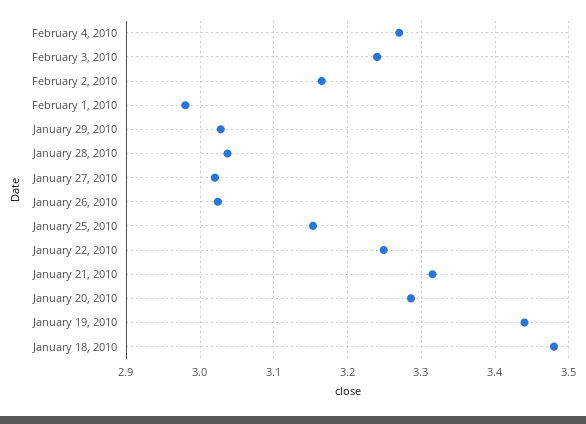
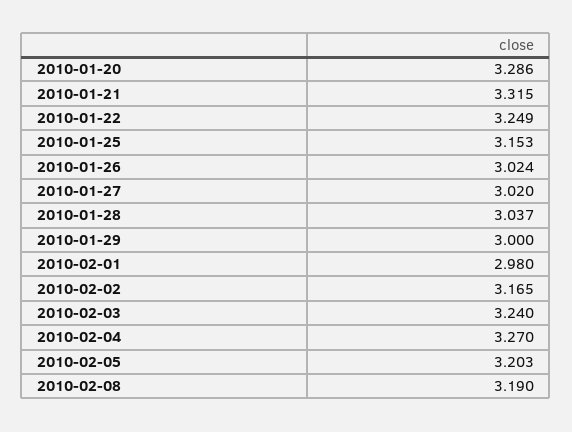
January 29, 2010: 3.03 -> 3
January 19, 2010: 3.44 -> none
January 18, 2010: 3.48 -> none
2010-02-05: none -> 3.203
2010-02-08: none -> 3.19

